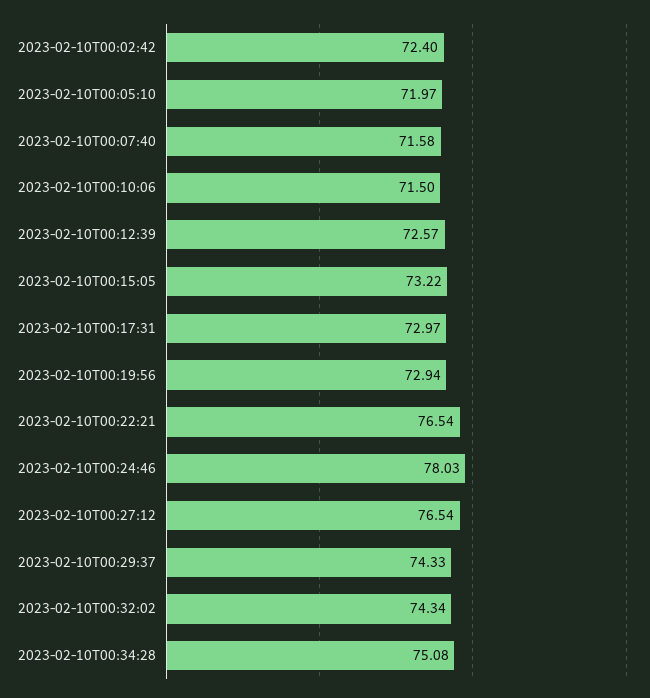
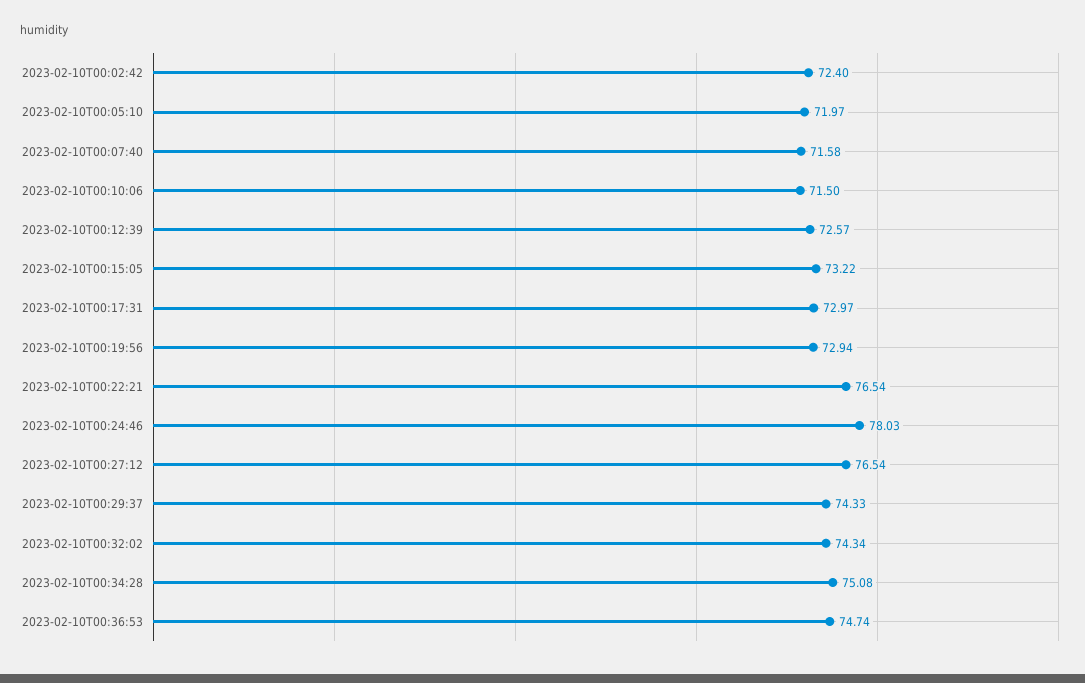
2023-02-10T00:36:53: none -> 74.74

